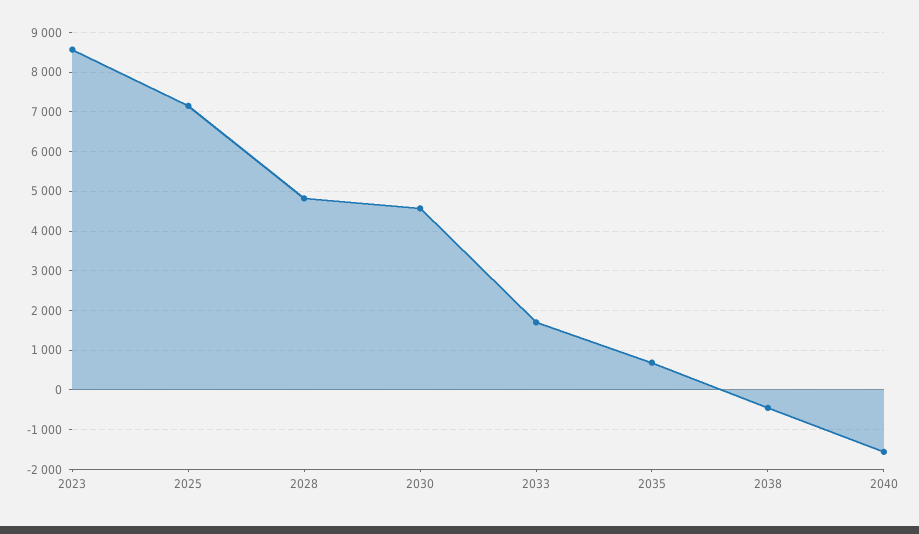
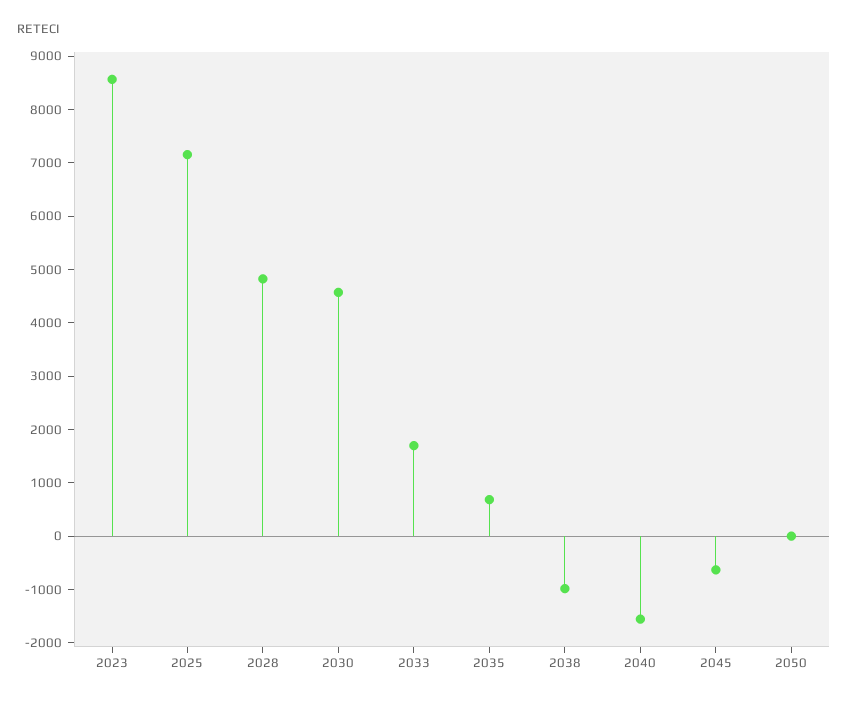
2038: -400 -> -1000
2045: none -> -600
2050: none -> 0

